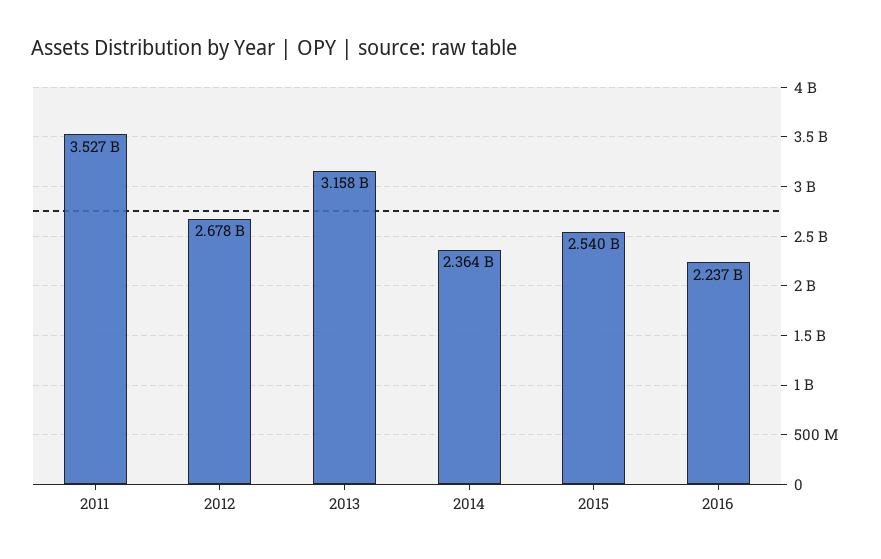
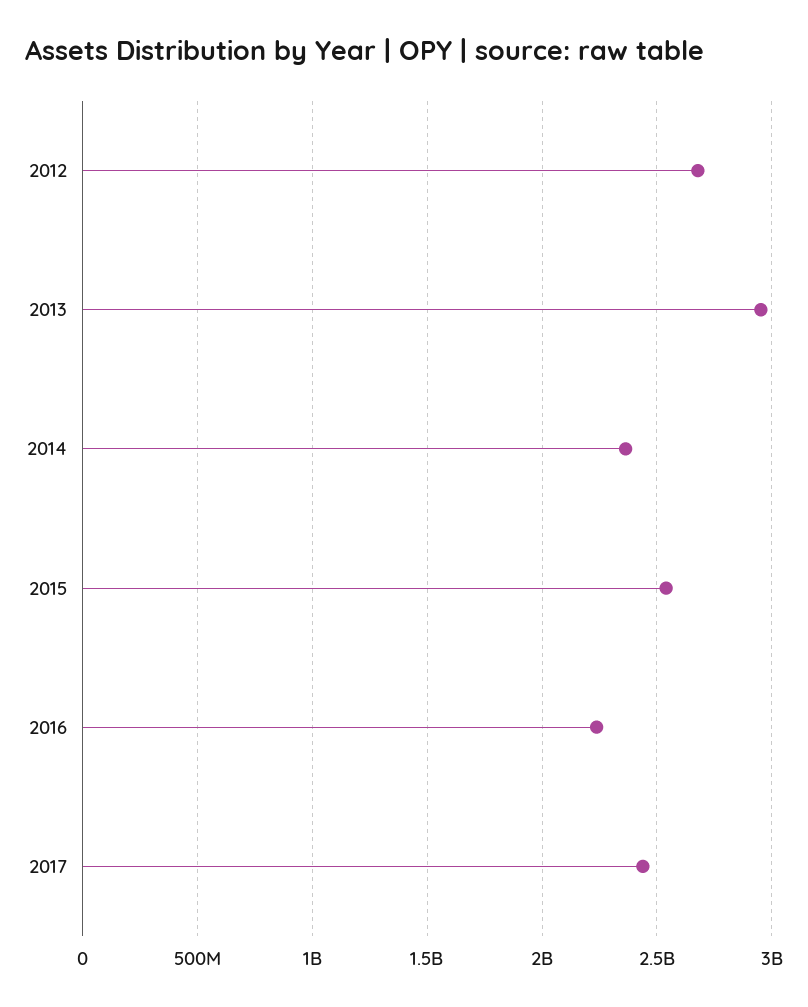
2011: 3527000000 -> none
2013: 3158000000 -> 2950000000
2017: none -> 2450000000

